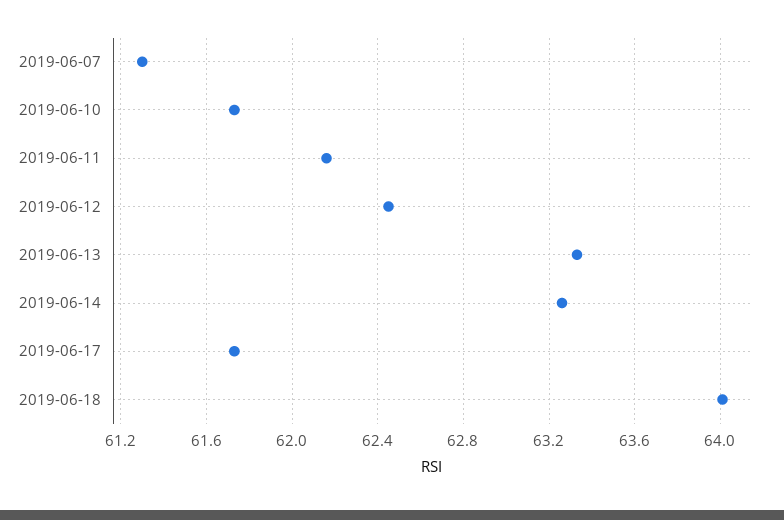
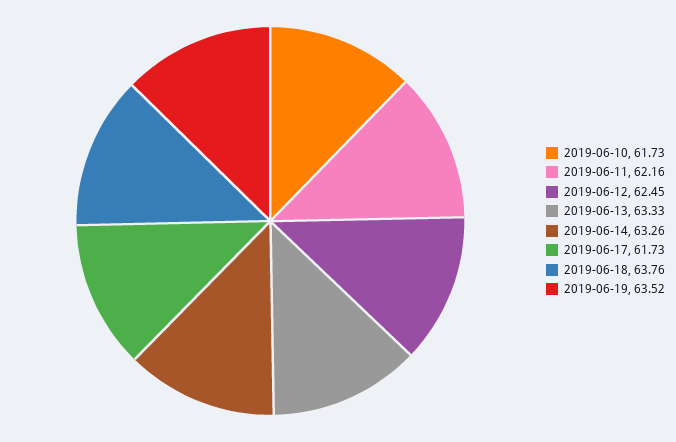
2019-06-07: 61.3 -> none
2019-06-18: 64 -> 63.76
2019-06-19: none -> 63.52

